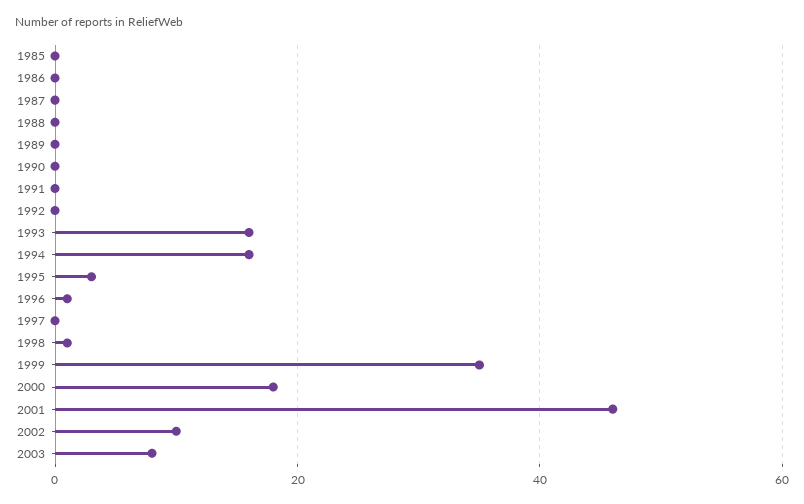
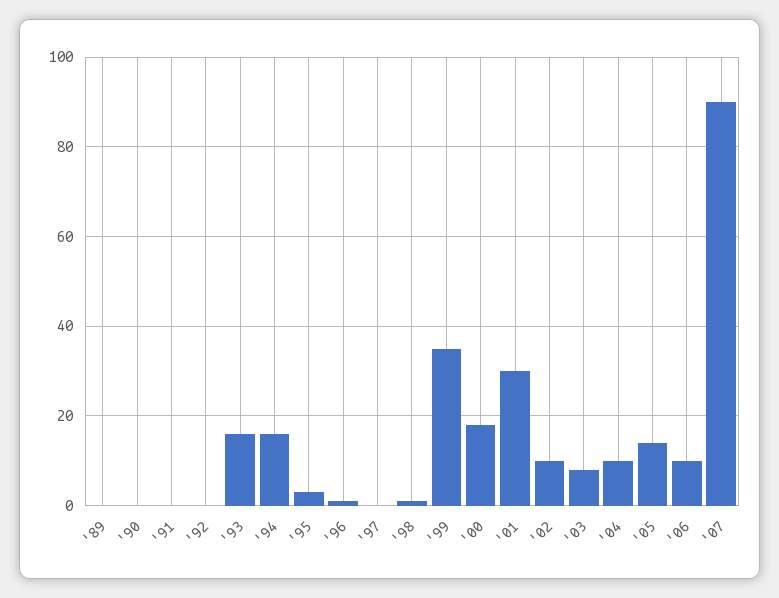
1985: 0 -> none
1986: 0 -> none
1987: 0 -> none
1988: 0 -> none
2001: 45 -> 30
'04: none -> 10
'05: none -> 15
'06: none -> 10
'07: none -> 90

